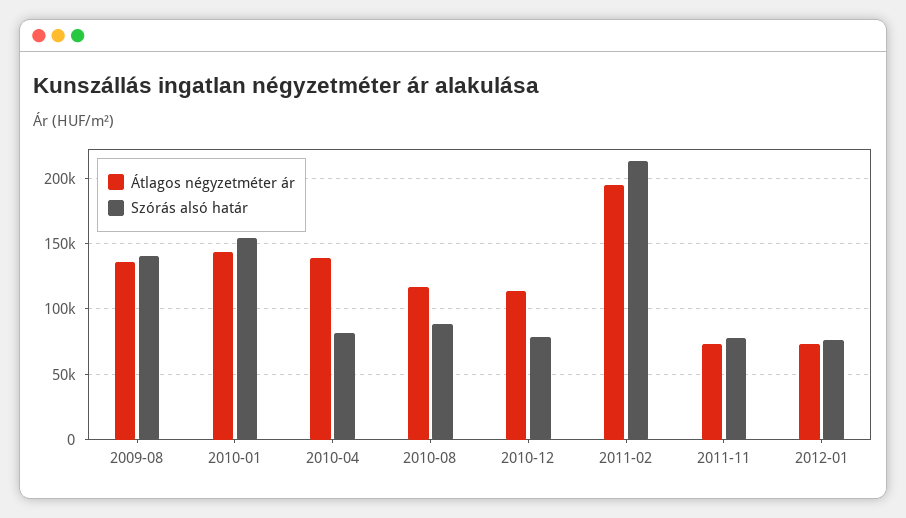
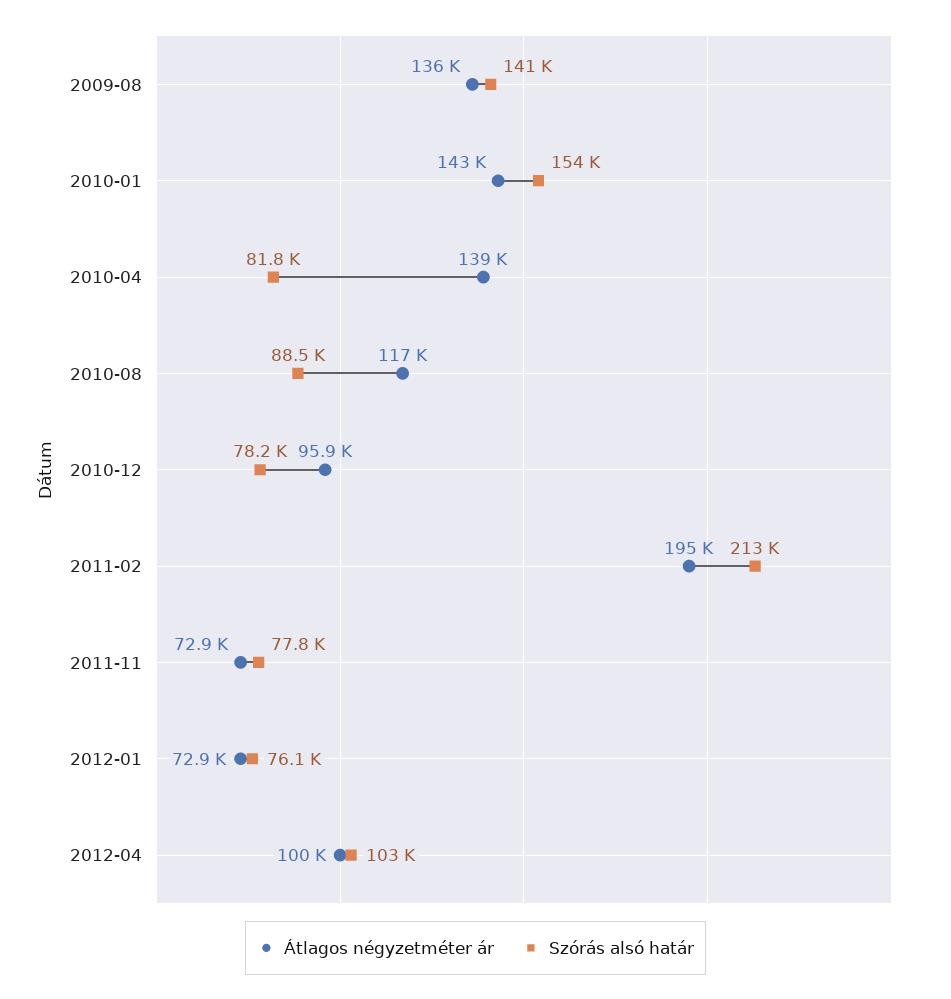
Átlagos négyzetméter ár, 2010-12: 115000 -> 95900
Átlagos négyzetméter ár, 2012-04: none -> 100000
Szórás alsó határ, 2012-04: none -> 103000

